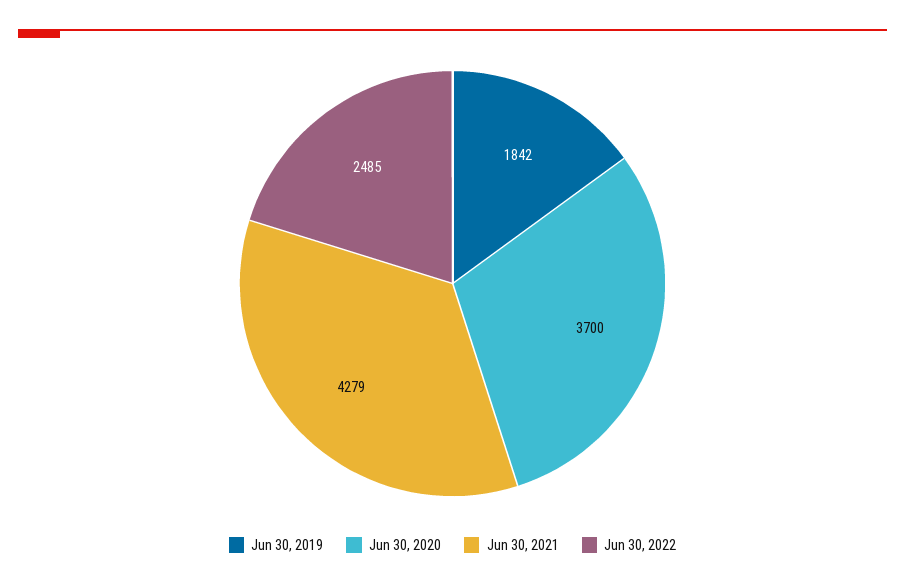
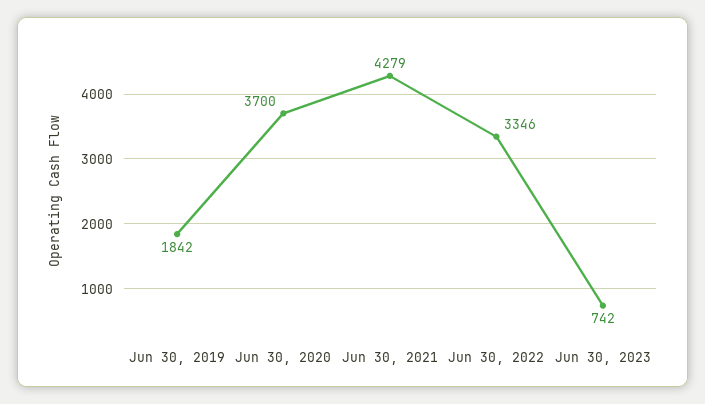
Jun 30, 2022: 2485 -> 3346
Jun 30, 2023: none -> 742

